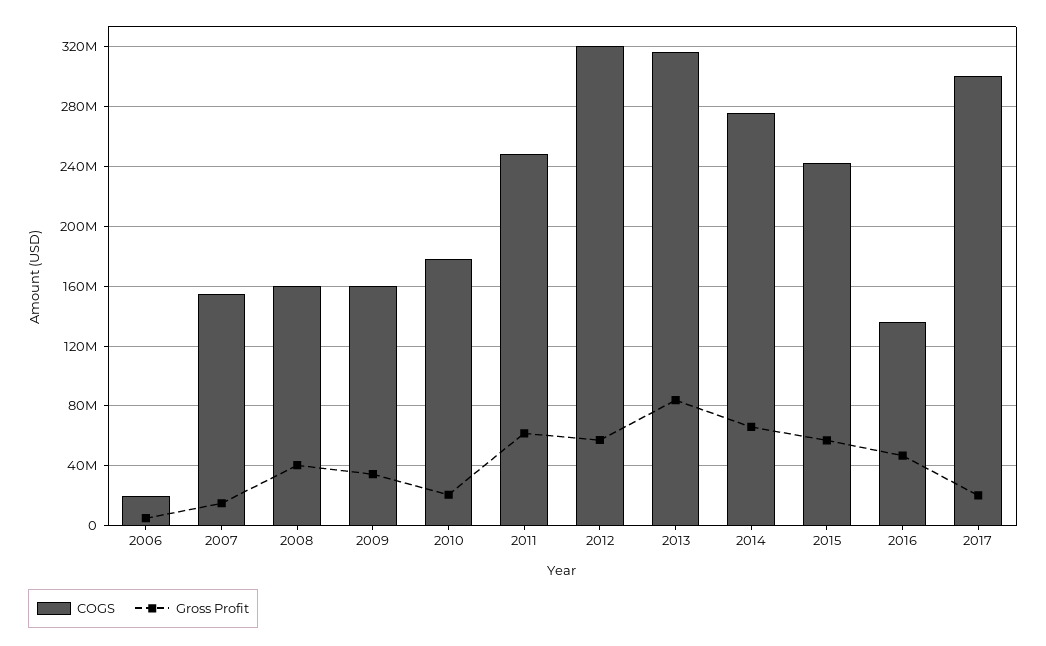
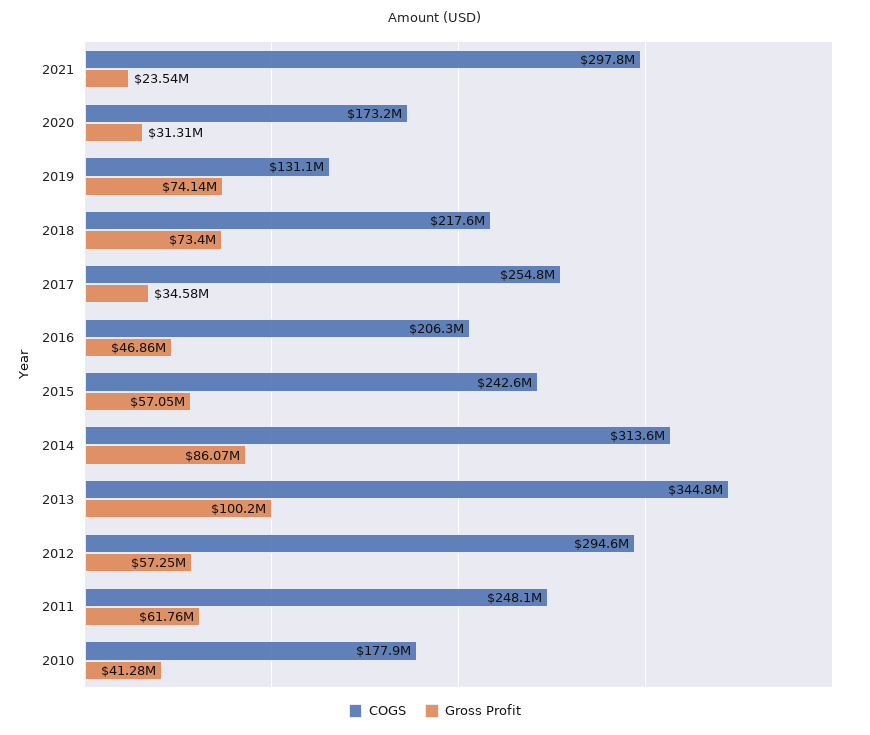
COGS, 2006: 20000000 -> none
Gross Profit, 2006: 5000000 -> none
COGS, 2007: 155000000 -> none
Gross Profit, 2007: 15000000 -> none
COGS, 2008: 160000000 -> none
Gross Profit, 2008: 40000000 -> none
COGS, 2009: 160000000 -> none
Gross Profit, 2009: 35000000 -> none
Gross Profit, 2010: 20000000 -> 41280000
COGS, 2012: 320000000 -> 294600000
COGS, 2013: 315000000 -> 344800000
Gross Profit, 2013: 85000000 -> 100200000
COGS, 2014: 275000000 -> 313600000
Gross Profit, 2014: 65000000 -> 86070000
COGS, 2016: 135000000 -> 206300000
COGS, 2017: 300000000 -> 254800000
Gross Profit, 2017: 20000000 -> 34580000
COGS, 2021: none -> 297800000
Gross Profit, 2021: none -> 23540000
COGS, 2020: none -> 173200000
Gross Profit, 2020: none -> 31310000
COGS, 2019: none -> 131100000
Gross Profit, 2019: none -> 74140000
COGS, 2018: none -> 217600000
Gross Profit, 2018: none -> 73400000

